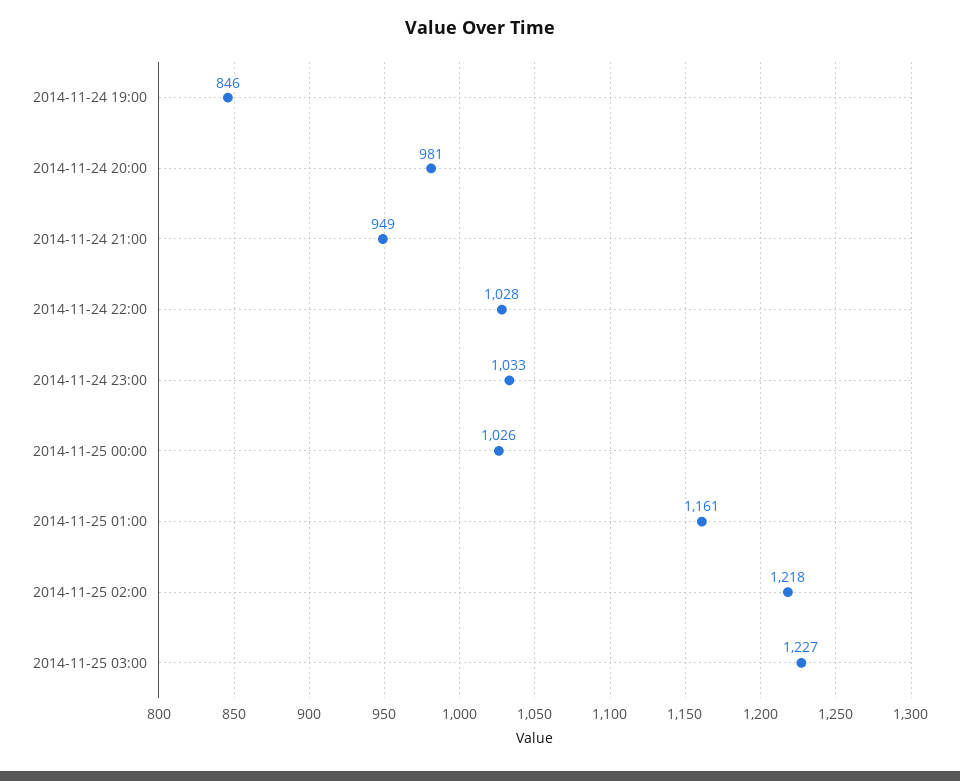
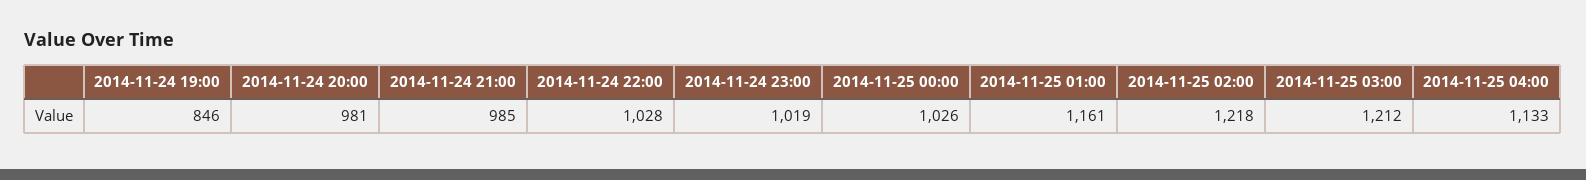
2014-11-24 21:00: 949 -> 985
2014-11-24 23:00: 1033 -> 1019
2014-11-25 03:00: 1227 -> 1212
2014-11-25 04:00: none -> 1133

